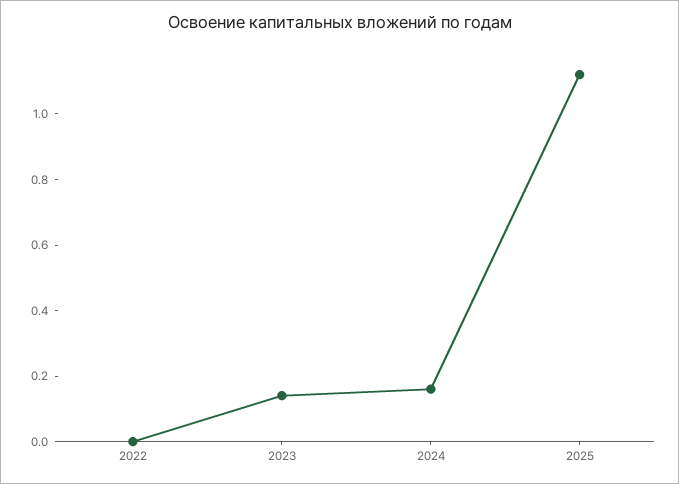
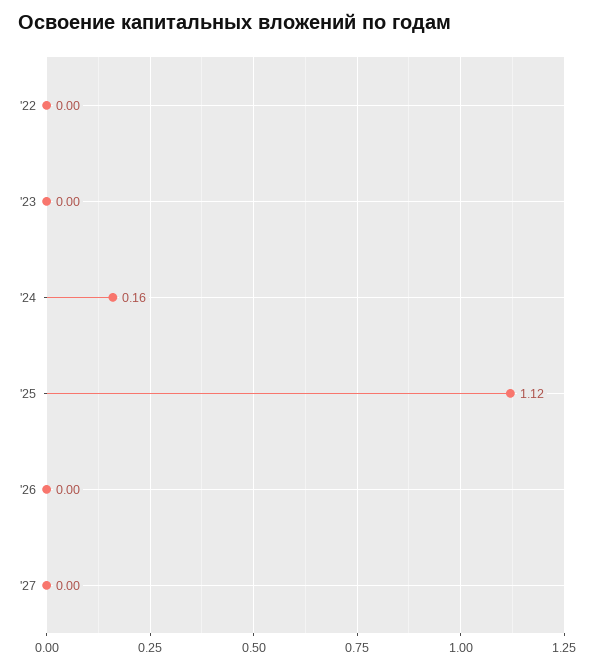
2023: 0.15 -> 0
'26: none -> 0
'27: none -> 0

